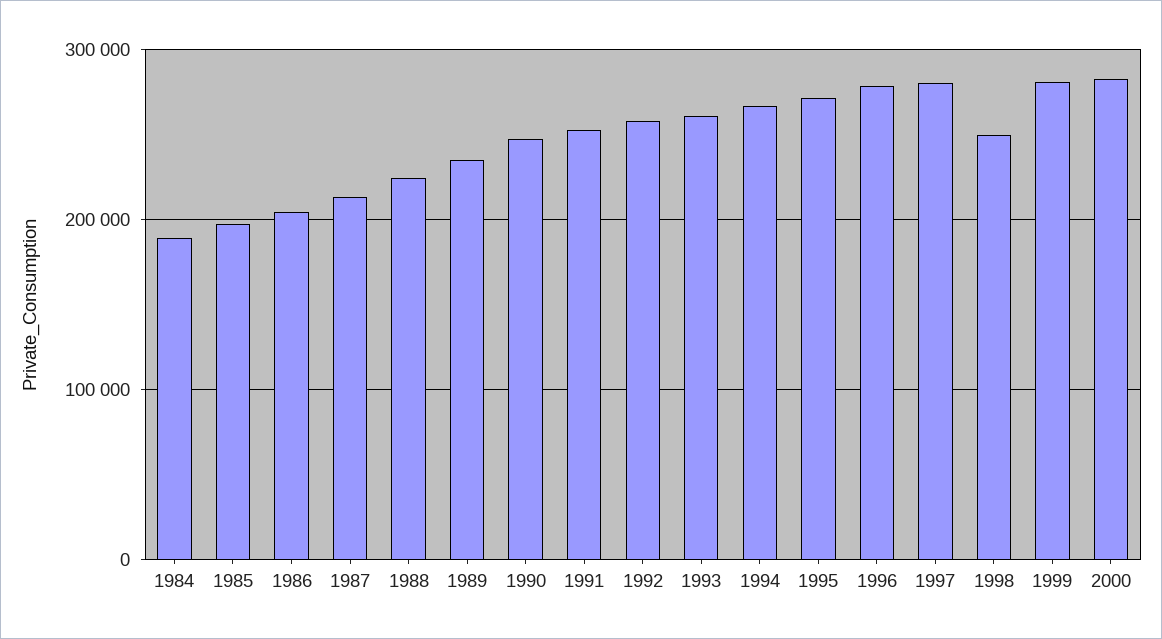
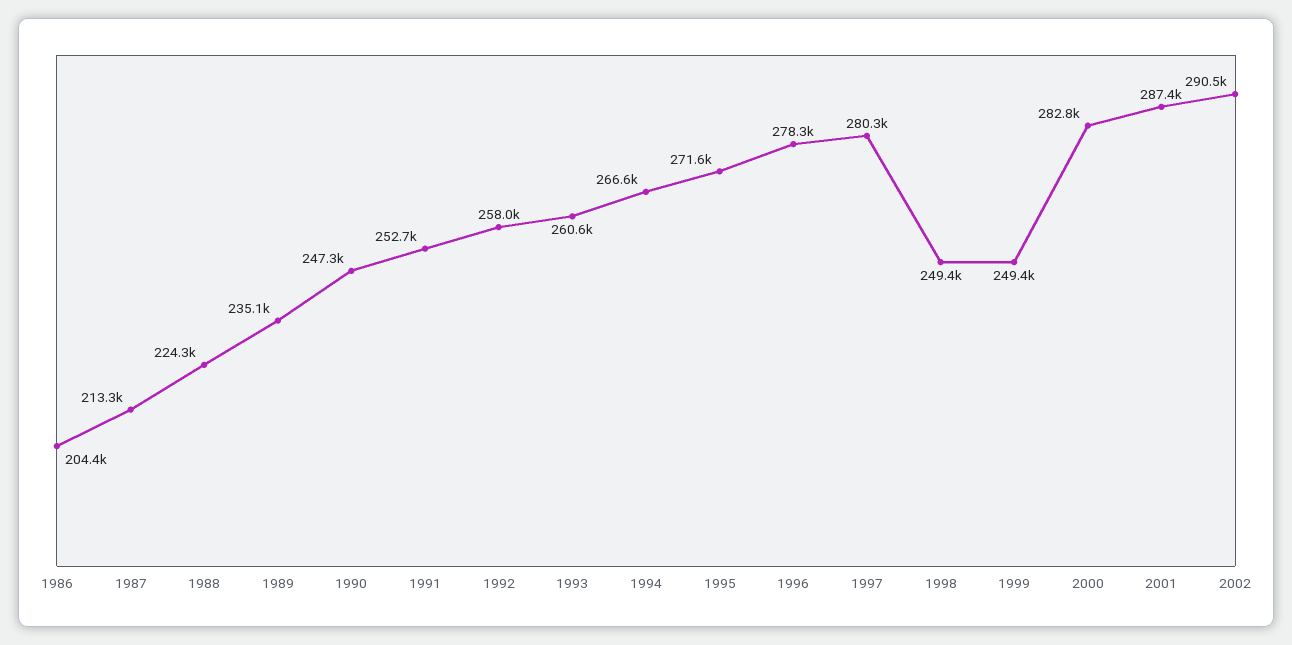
1984: 190000 -> none
1985: 200000 -> none
1999: 280000 -> 249400
2001: none -> 287400
2002: none -> 290500

